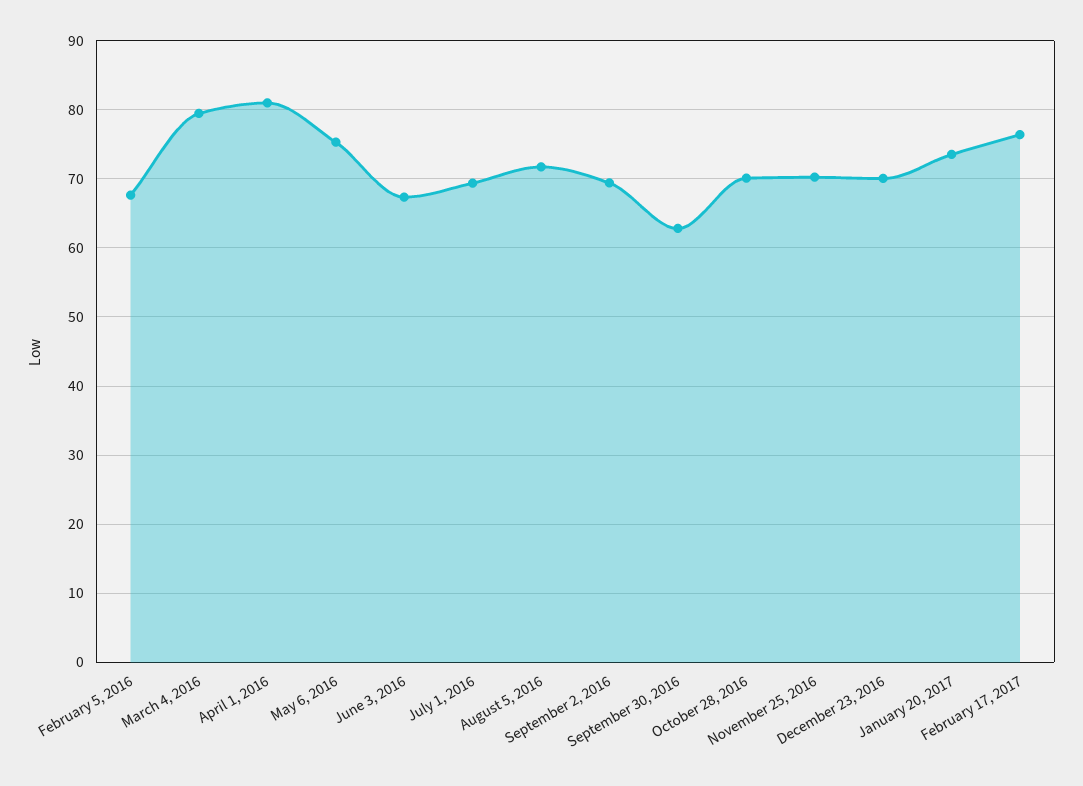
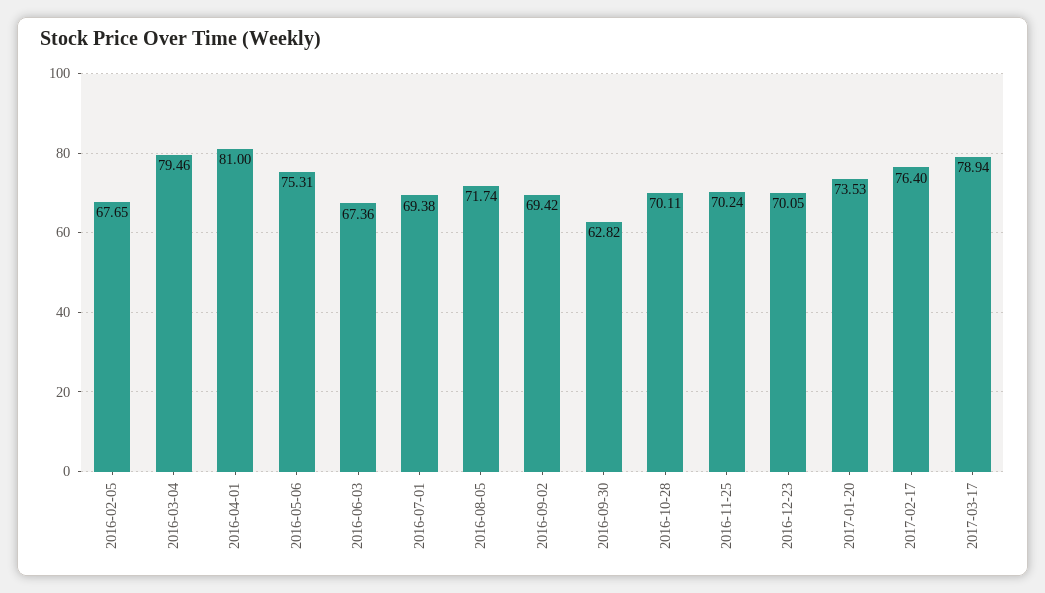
2017-03-17: none -> 78.94

